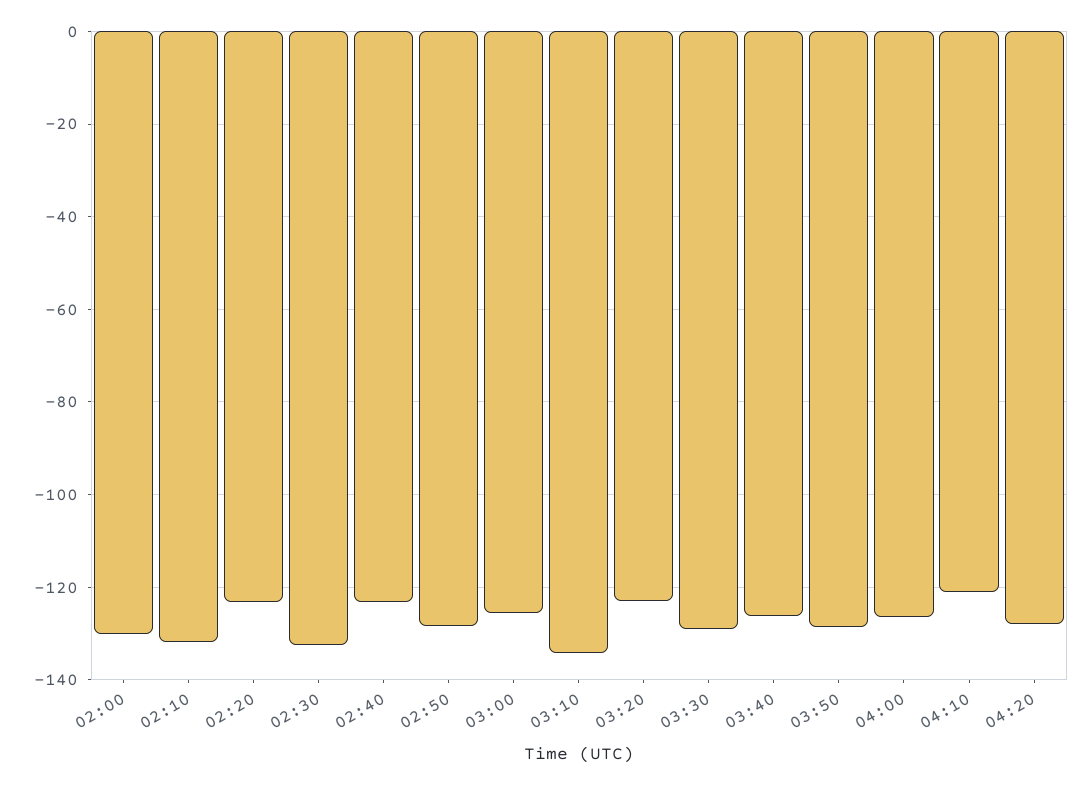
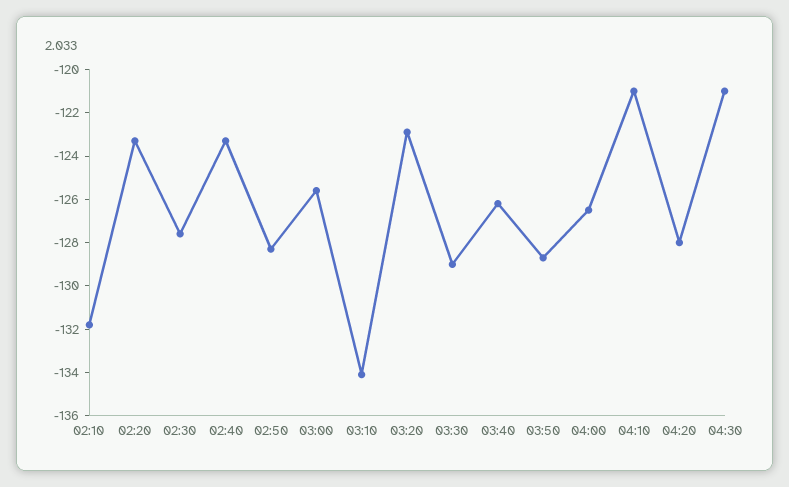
02:00: -130 -> none
02:30: -132 -> -127.5
04:30: none -> -121

